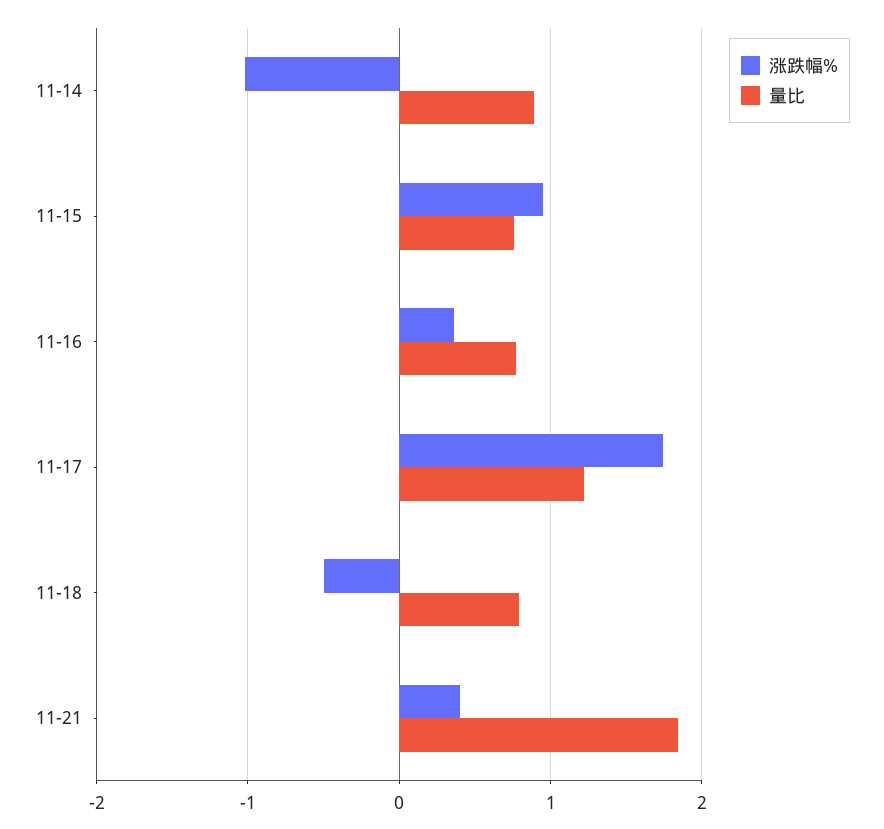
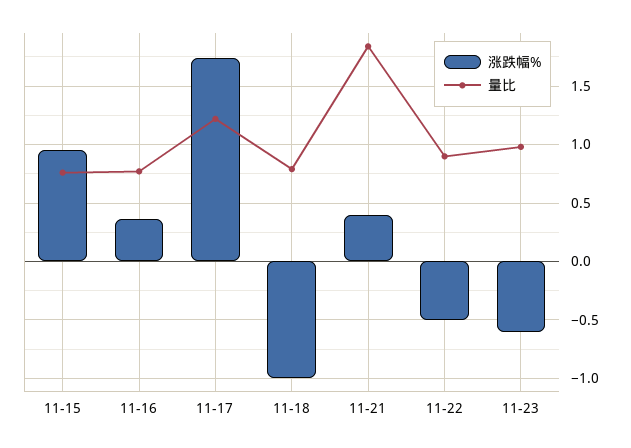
涨跌幅%, 11-14: -1 -> none
量比, 11-14: 0.9 -> none
涨跌幅%, 11-18: -0.5 -> -1
涨跌幅%, 11-22: none -> -0.5
量比, 11-22: none -> 0.9
涨跌幅%, 11-23: none -> -0.6
量比, 11-23: none -> 1

